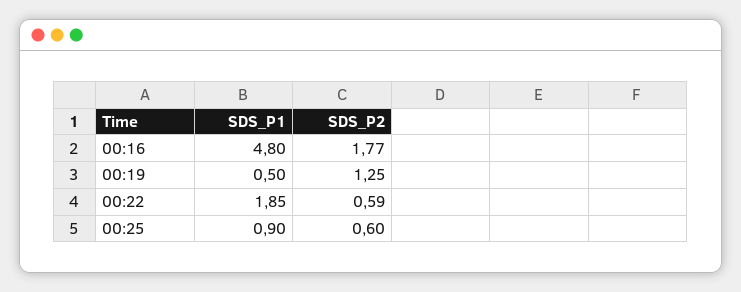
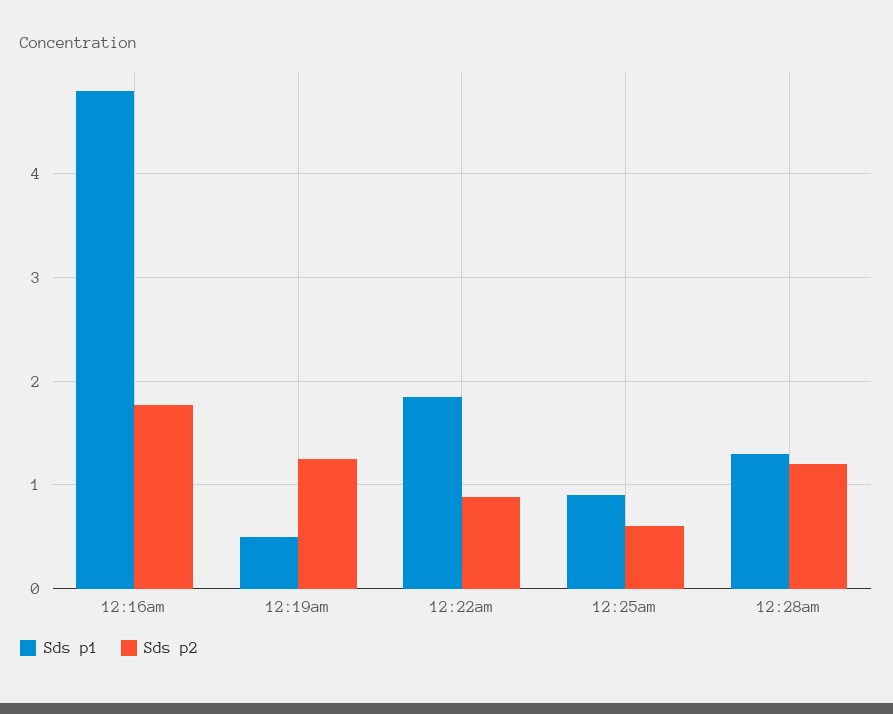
SDS_P2, 00:22: 0.59 -> 0.9
SDS_P1, 12:28am: none -> 1.3
SDS_P2, 12:28am: none -> 1.2

